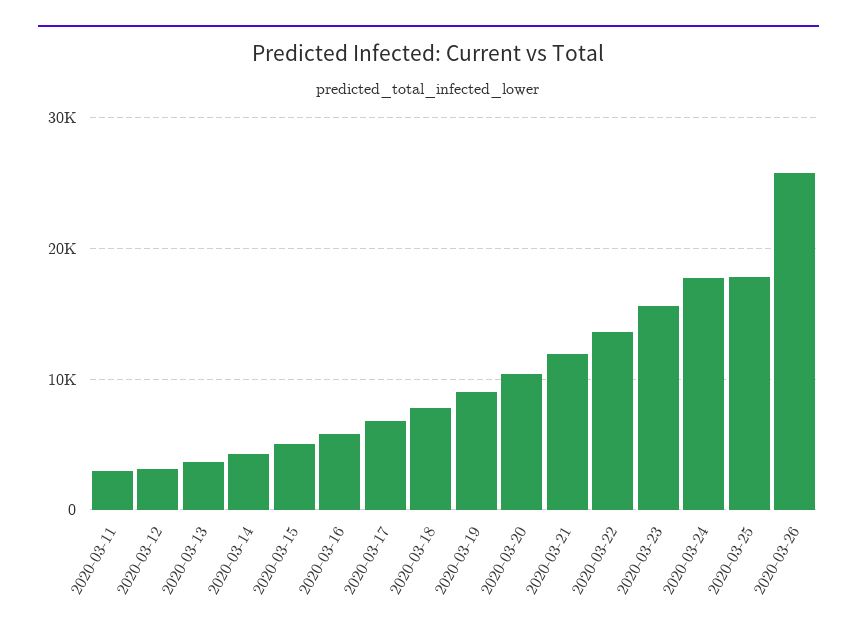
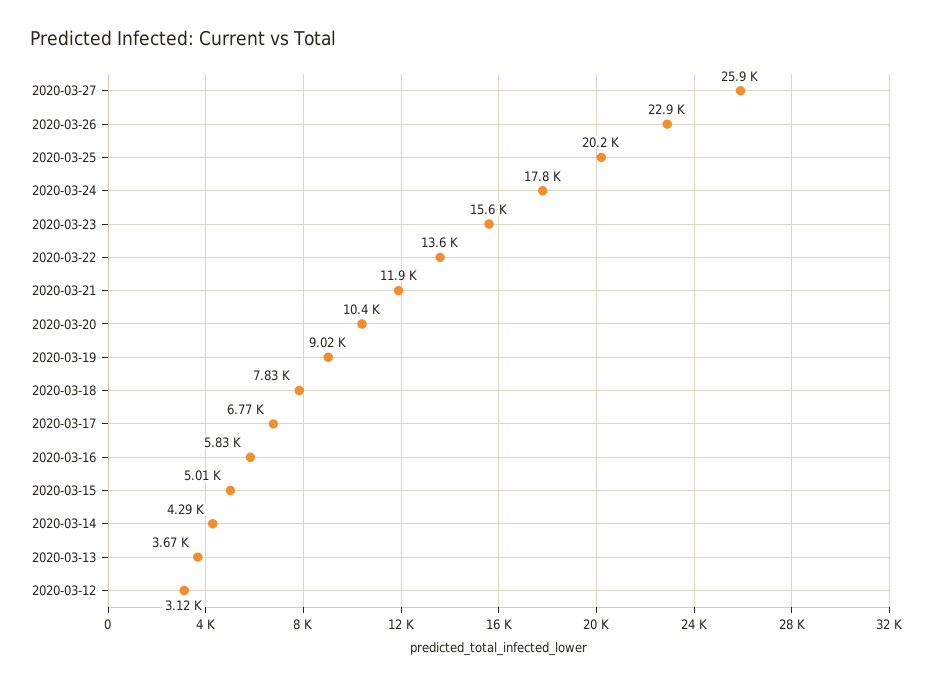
2020-03-11: 3000 -> none
2020-03-25: 18000 -> 20200
2020-03-26: 26000 -> 22900
2020-03-27: none -> 25900

